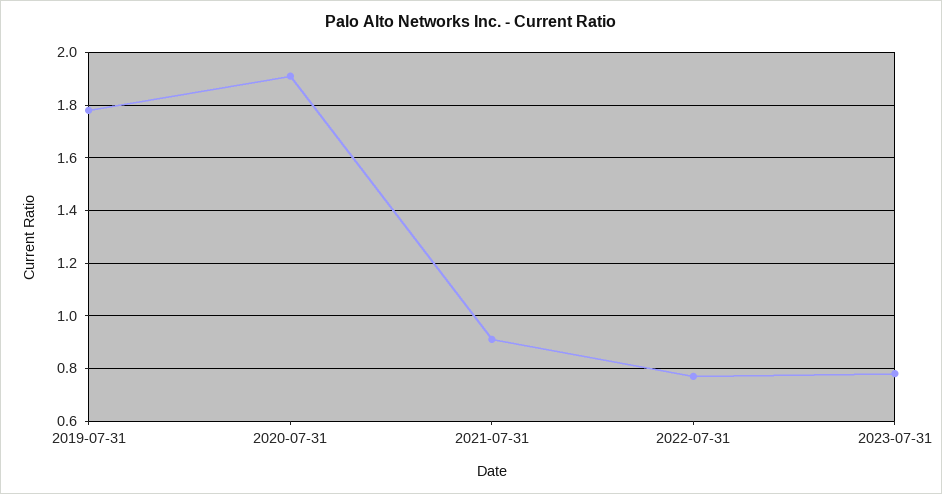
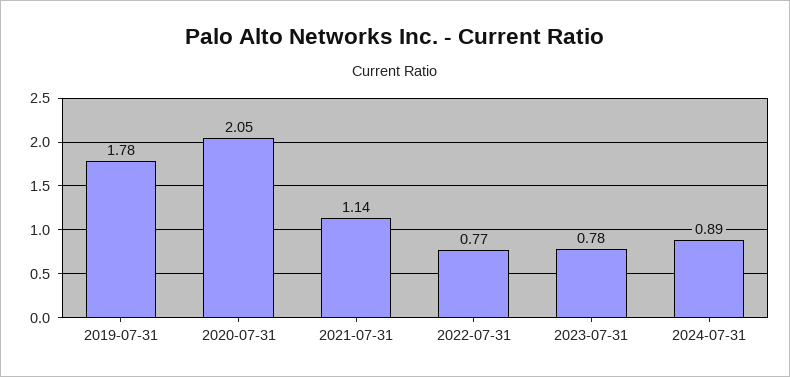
2020-07-31: 1.9 -> 2.05
2021-07-31: 0.9 -> 1.14
2024-07-31: none -> 0.89

